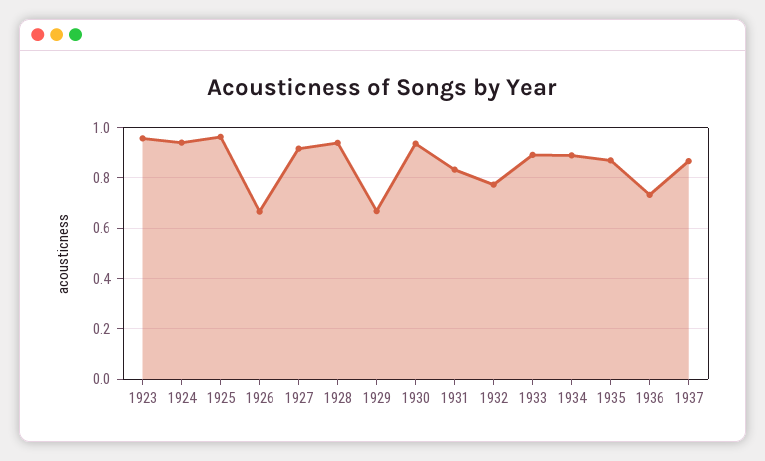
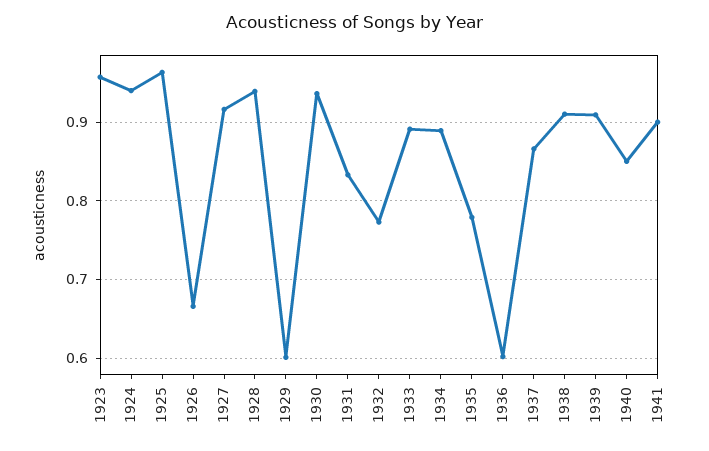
1929: 0.675 -> 0.6
1935: 0.875 -> 0.78
1936: 0.725 -> 0.6
1938: none -> 0.91
1939: none -> 0.91
1940: none -> 0.85
1941: none -> 0.9

